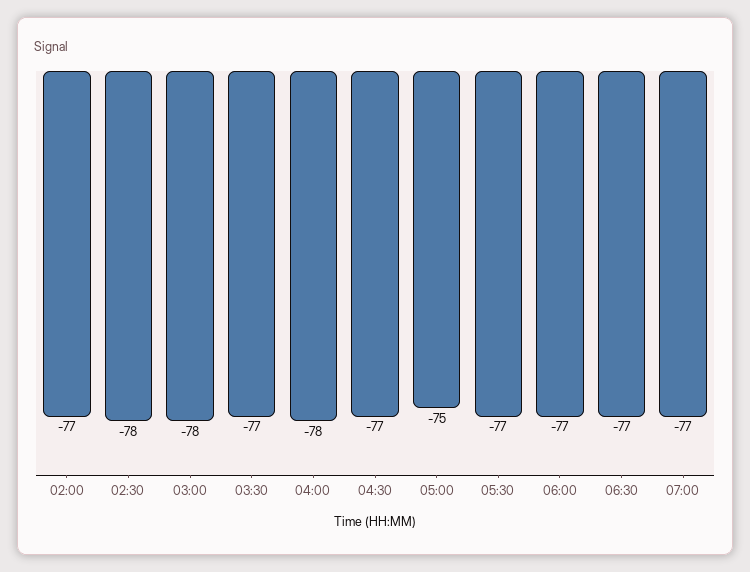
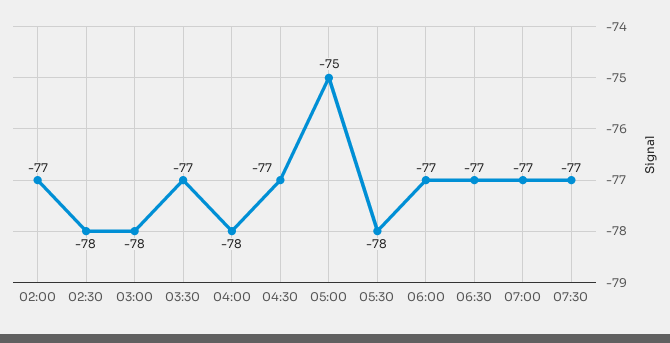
05:30: -77 -> -78
07:30: none -> -77

